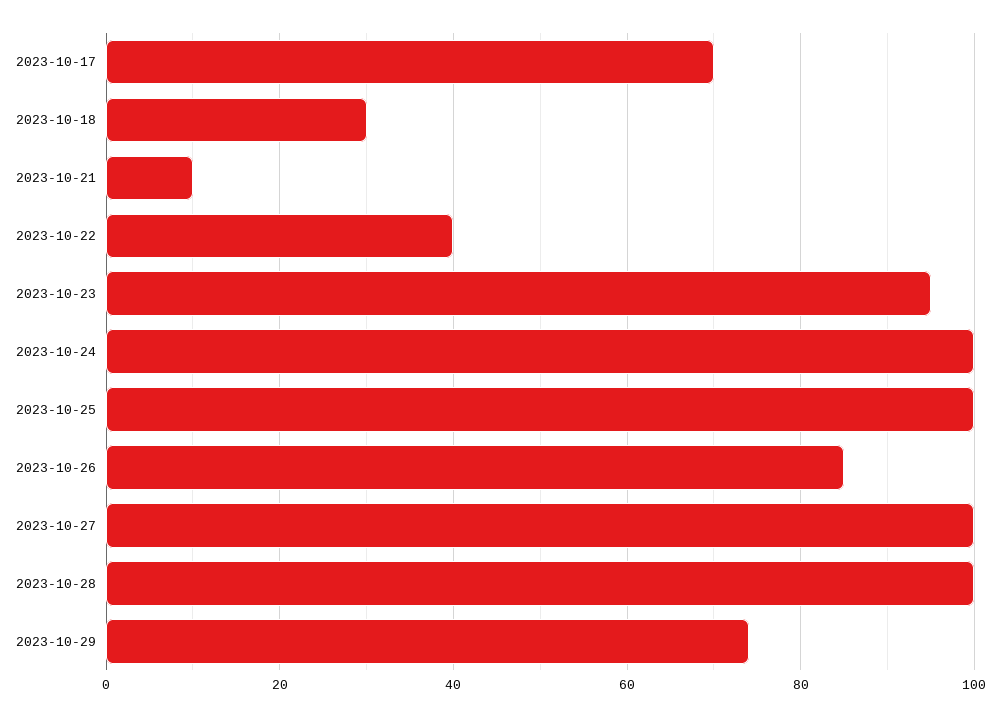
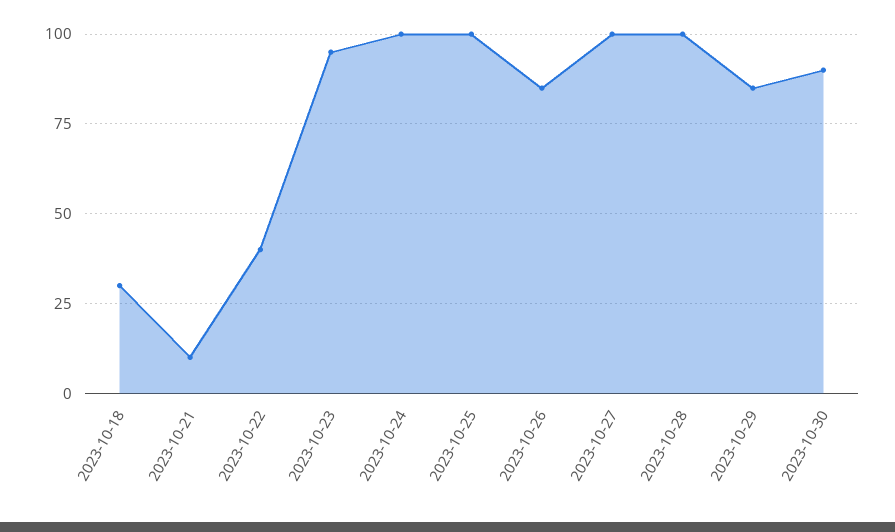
2023-10-17: 70 -> none
2023-10-29: 75 -> 85
2023-10-30: none -> 90

